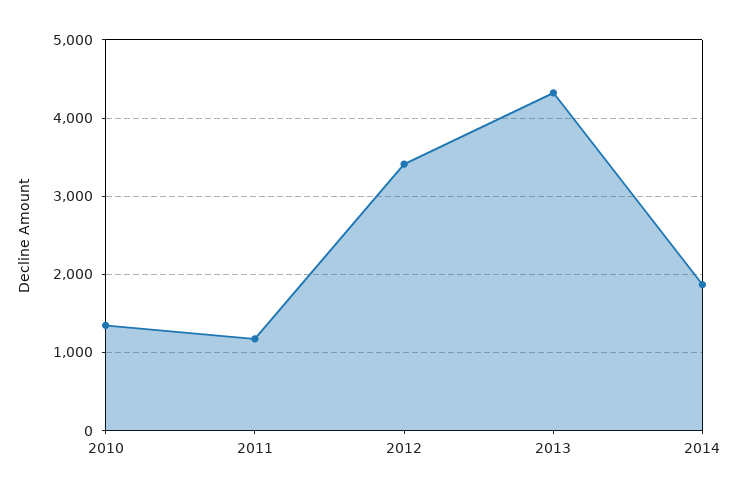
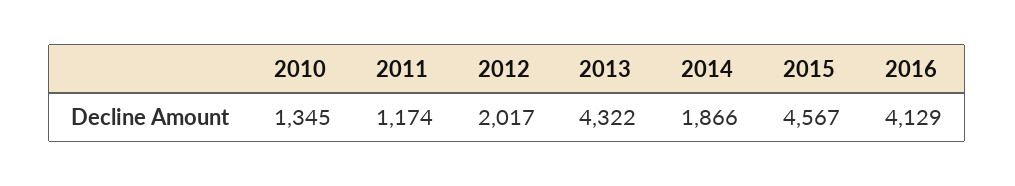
2012: 3400 -> 2017
2015: none -> 4567
2016: none -> 4129

